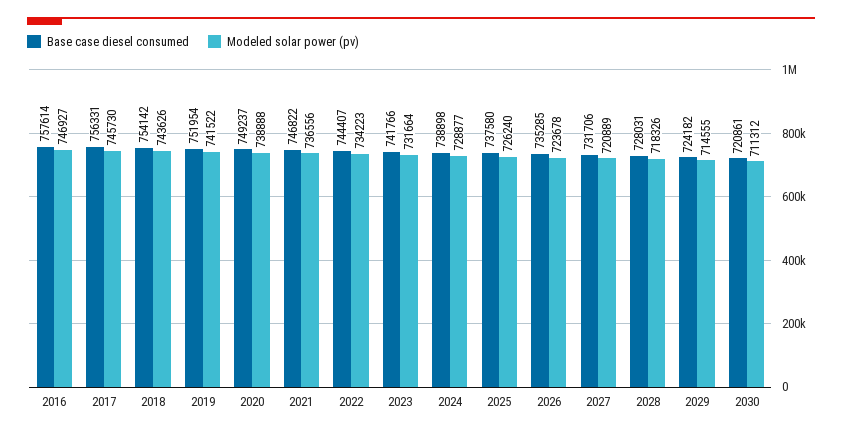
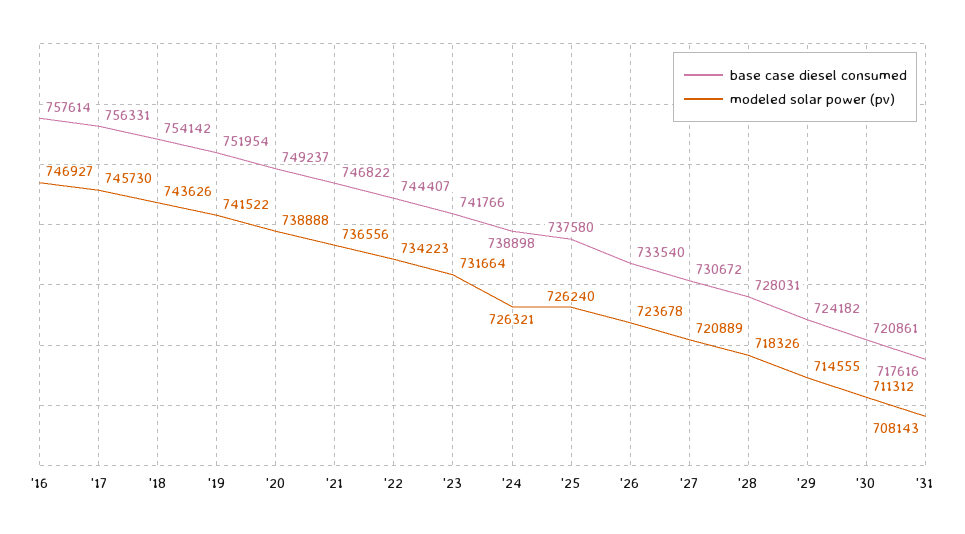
Modeled solar power (pv), 2024: 728877 -> 726321
Base case diesel consumed, 2026: 735285 -> 733540
Base case diesel consumed, 2027: 731706 -> 730672
Base case diesel consumed, '31: none -> 717616
Modeled solar power (pv), '31: none -> 708143

